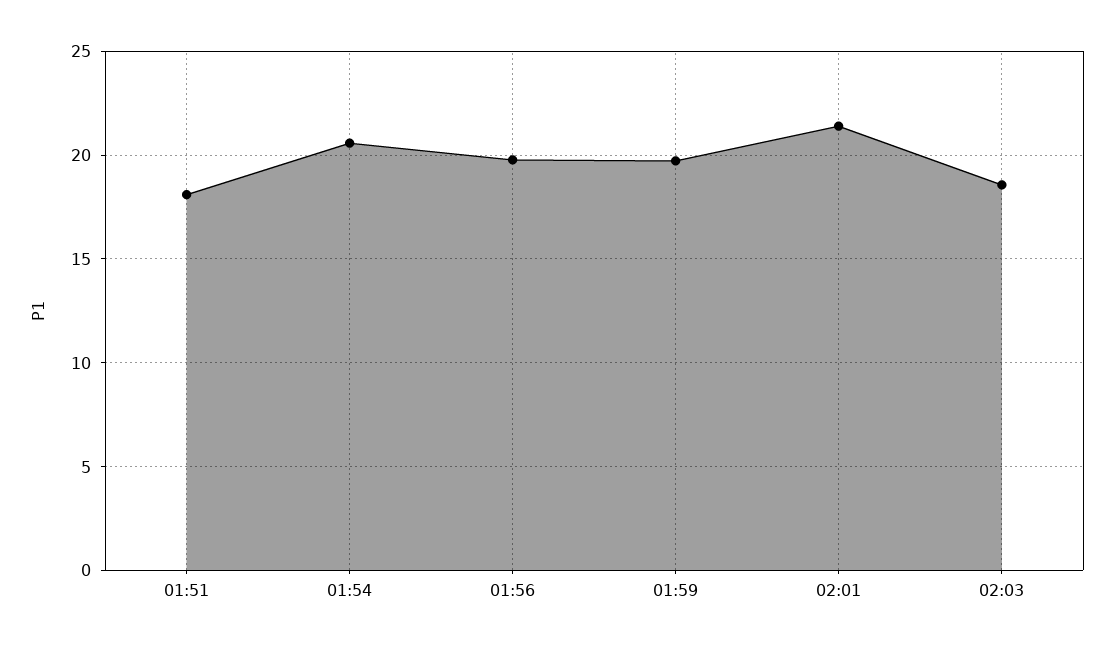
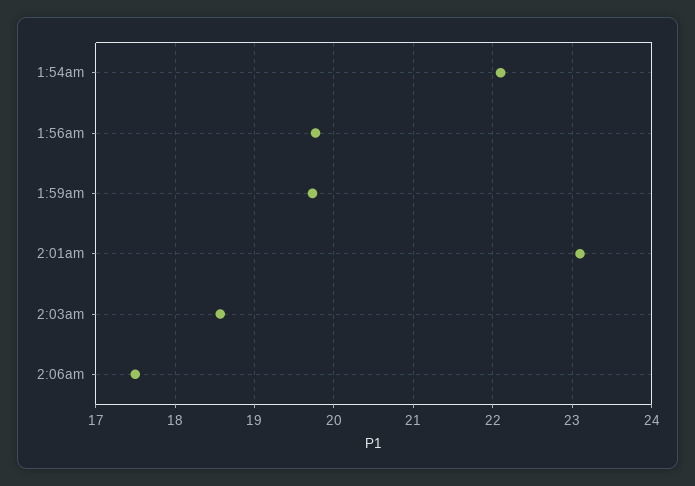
01:51: 18 -> none
01:54: 20.5 -> 22.1
02:01: 21.5 -> 23.1
2:06am: none -> 17.5

